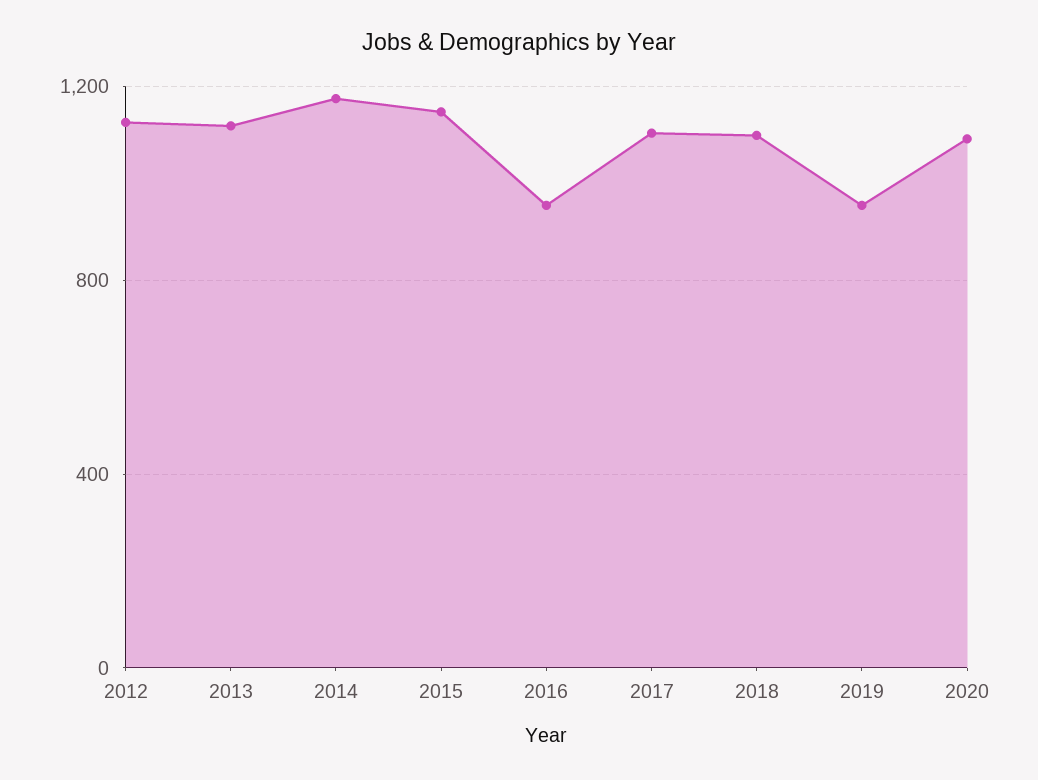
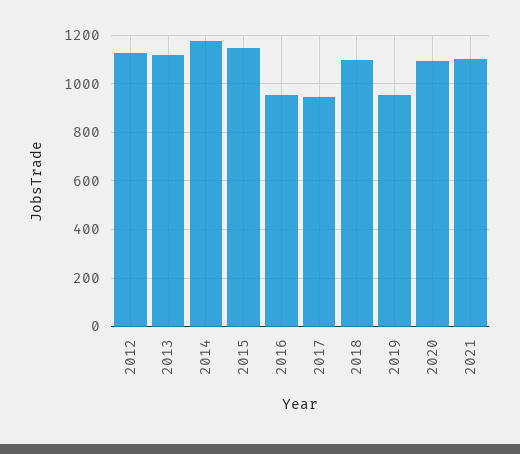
2017: 1100 -> 950
2021: none -> 1100

